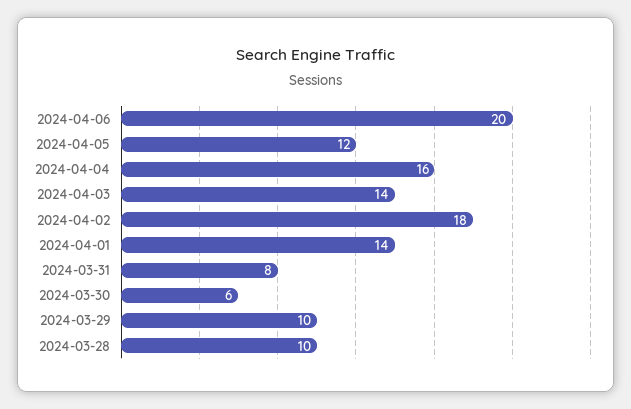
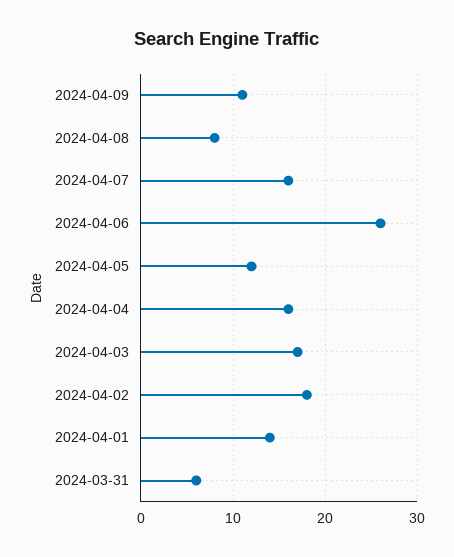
2024-04-06: 20 -> 26
2024-04-03: 14 -> 17
2024-03-31: 8 -> 6
2024-03-30: 6 -> none
2024-03-29: 10 -> none
2024-03-28: 10 -> none
2024-04-09: none -> 11
2024-04-08: none -> 8
2024-04-07: none -> 16

